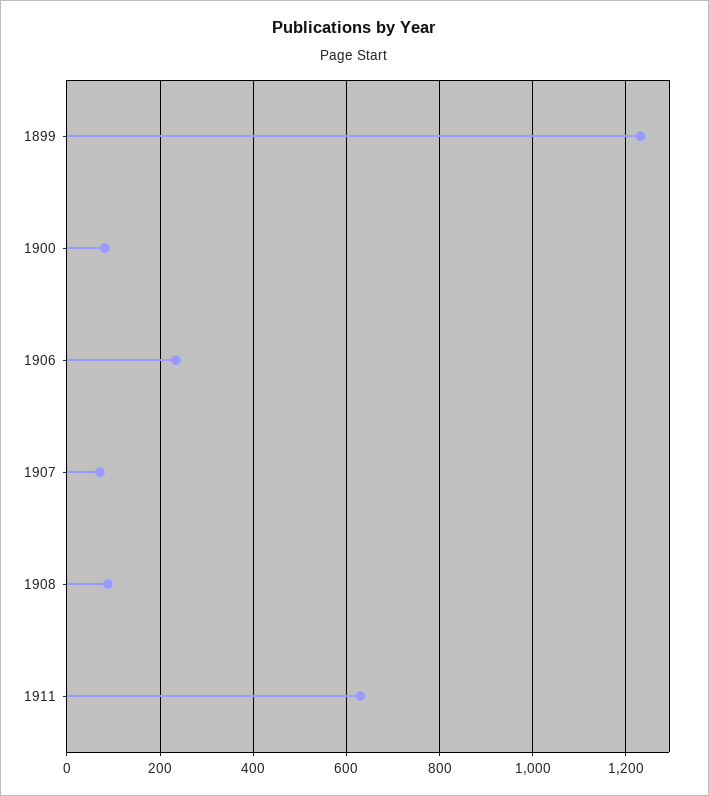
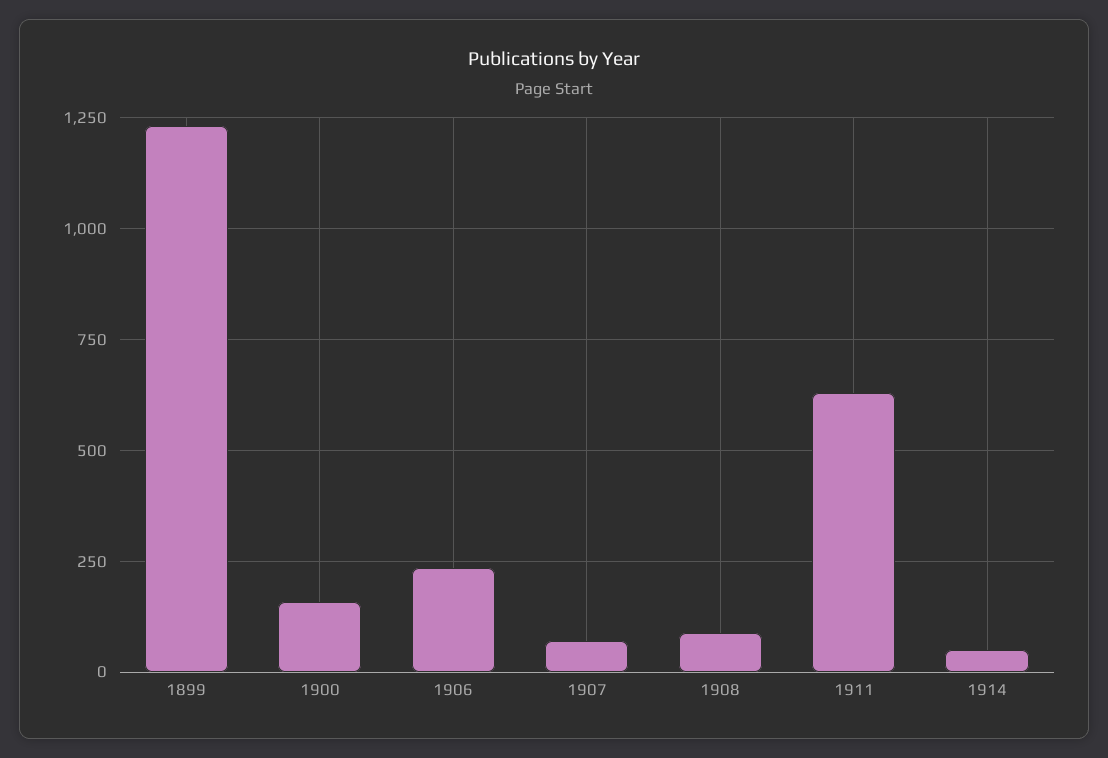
1900: 80 -> 150
1914: none -> 50

